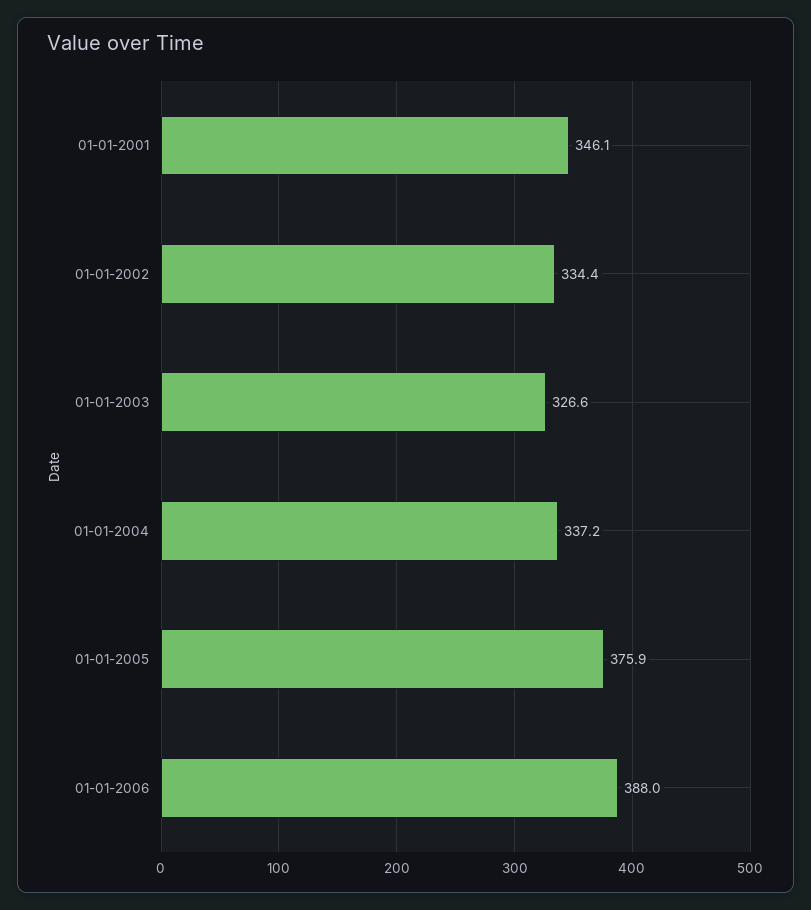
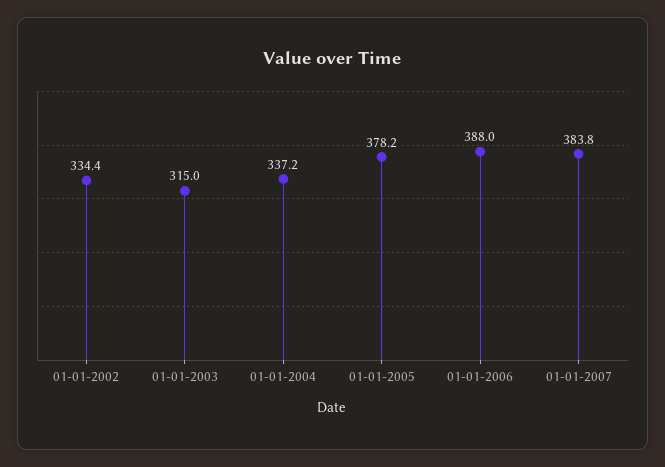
01-01-2001: 346.1 -> none
01-01-2003: 326.6 -> 315
01-01-2005: 375.9 -> 378.2
01-01-2007: none -> 383.8

